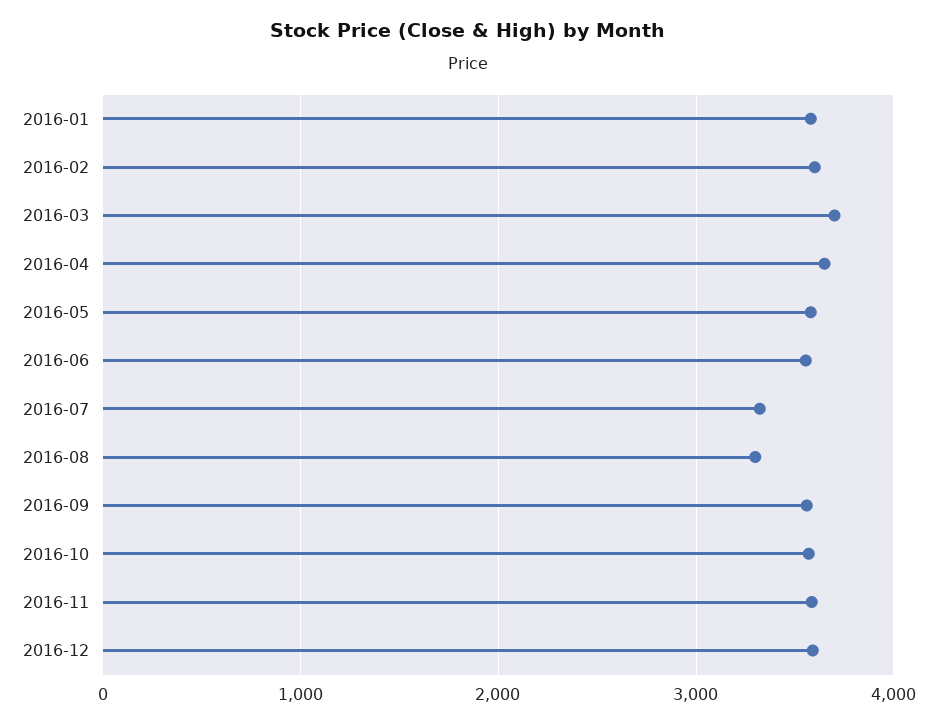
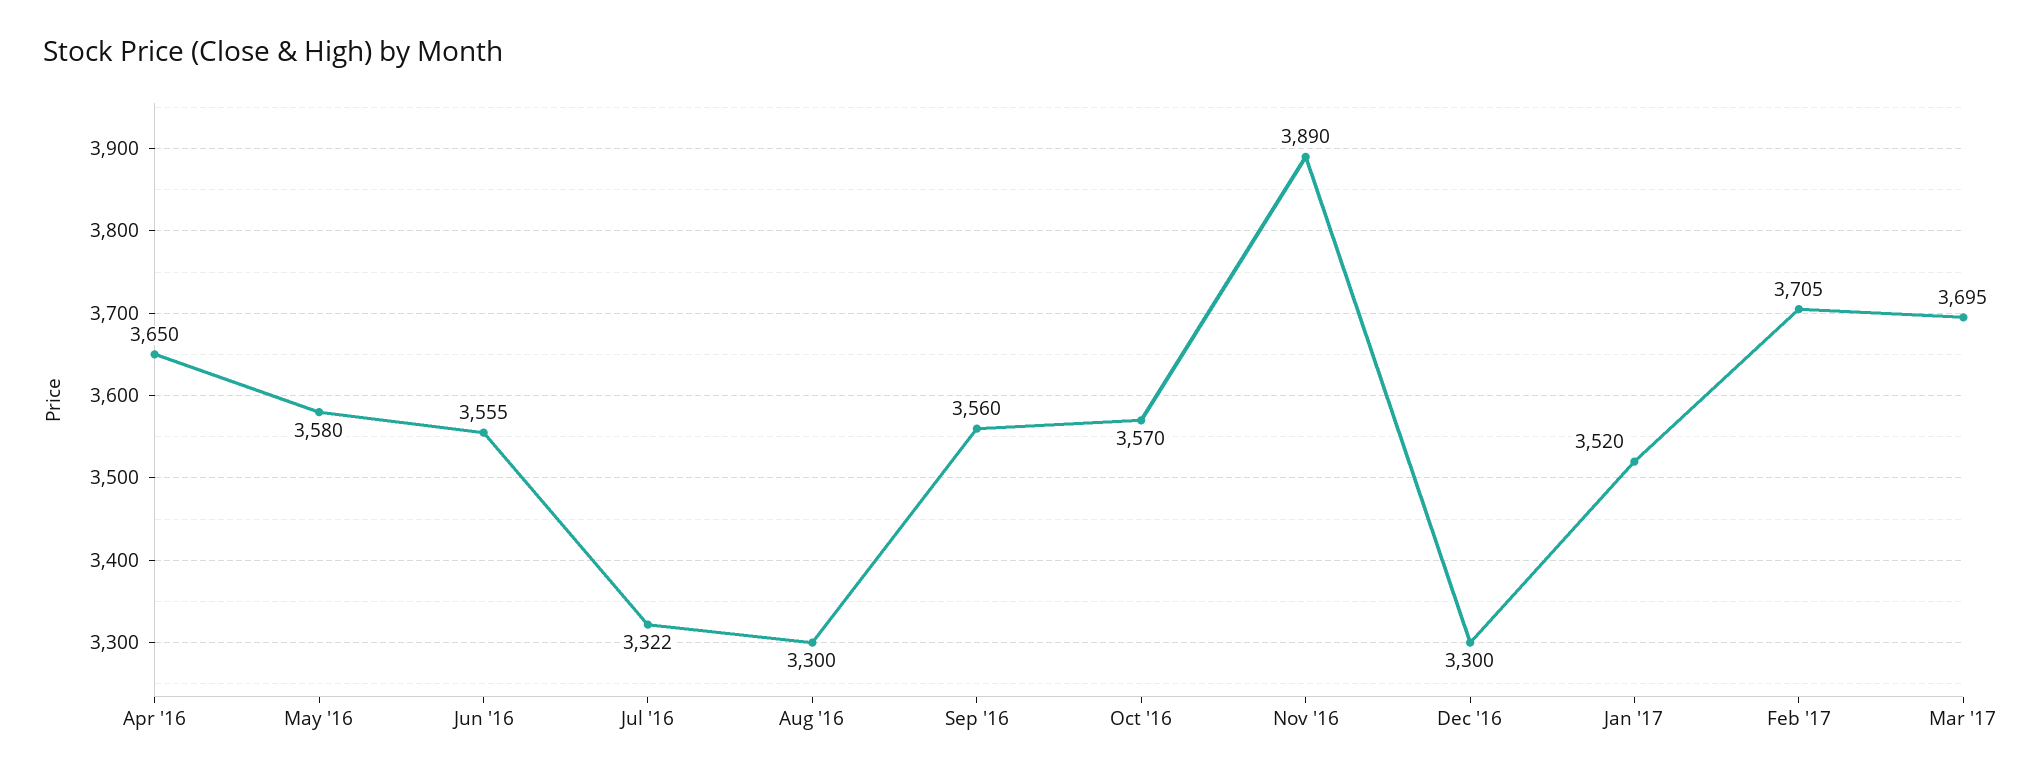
2016-01: 3600 -> none
2016-02: 3600 -> none
2016-03: 3700 -> none
2016-11: 3600 -> 3890
2016-12: 3600 -> 3300
Jan '17: none -> 3520
Feb '17: none -> 3705
Mar '17: none -> 3695

